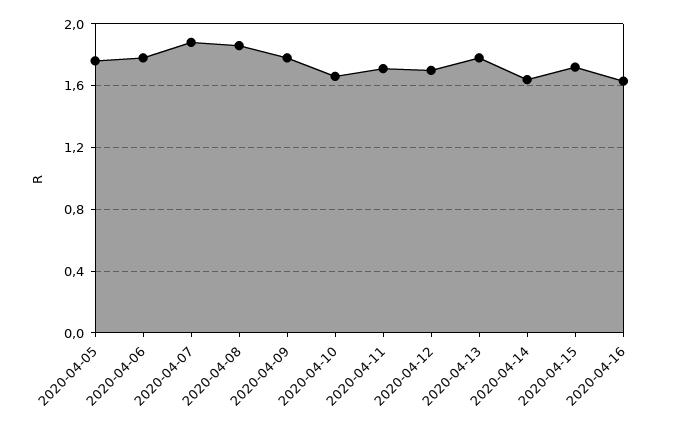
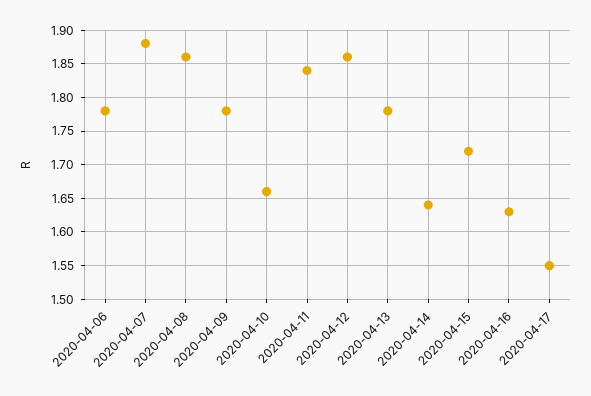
2020-04-05: 1.75 -> none
2020-04-11: 1.7 -> 1.84
2020-04-12: 1.7 -> 1.86
2020-04-17: none -> 1.55

